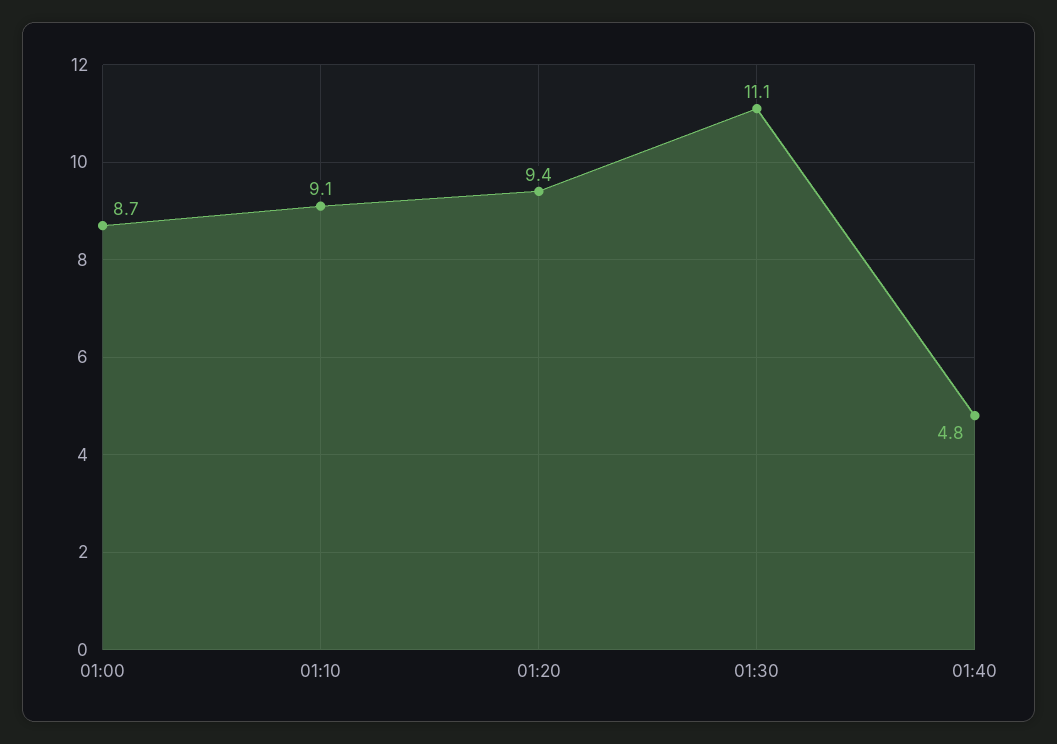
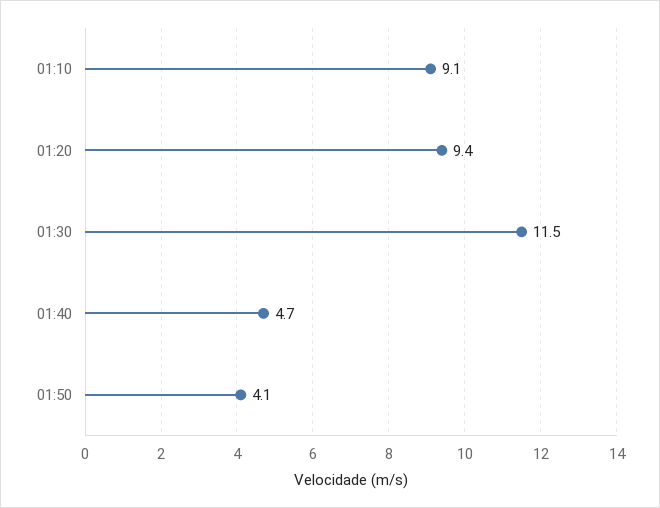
01:00: 8.7 -> none
01:30: 11.1 -> 11.5
01:40: 4.8 -> 4.7
01:50: none -> 4.1

